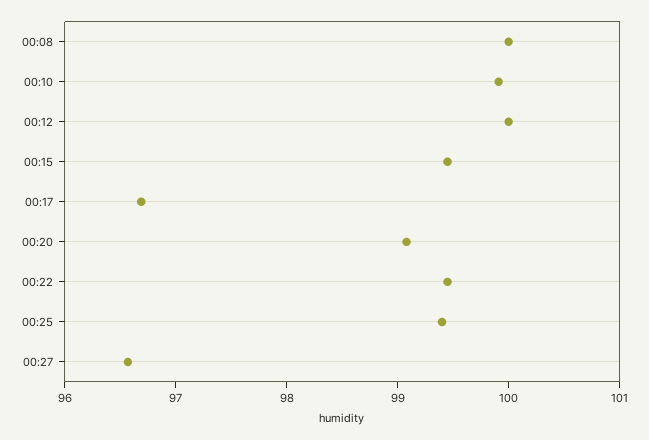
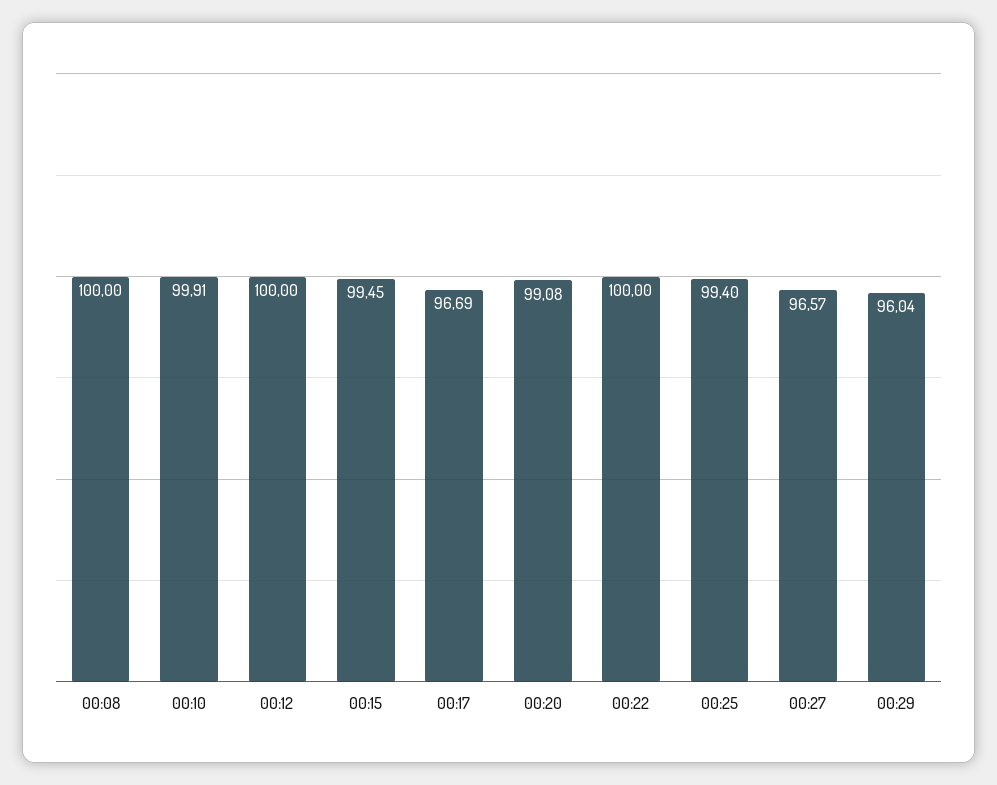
00:22: 99.4 -> 100
00:29: none -> 96.04

